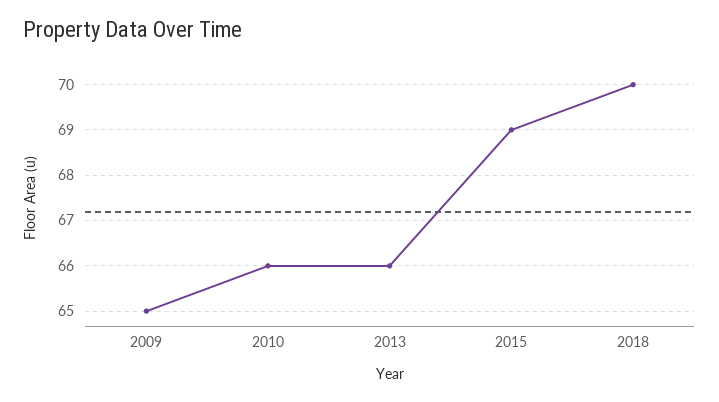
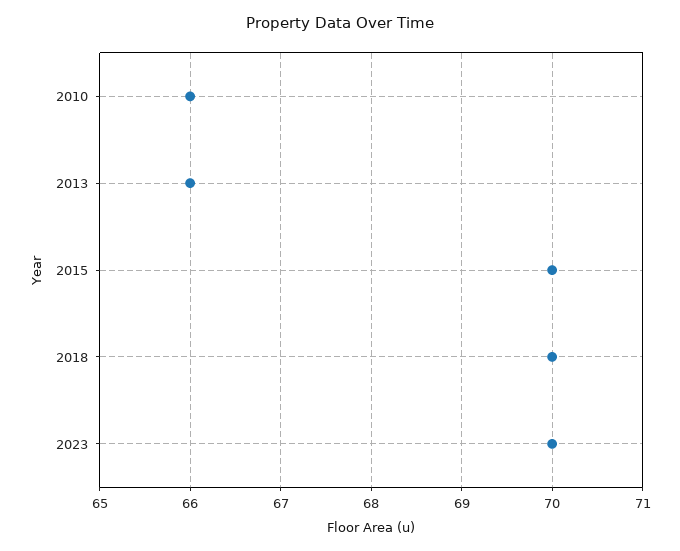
2009: 65 -> none
2015: 69 -> 70
2023: none -> 70

